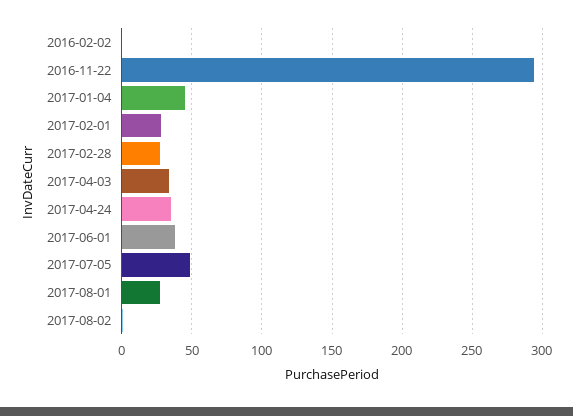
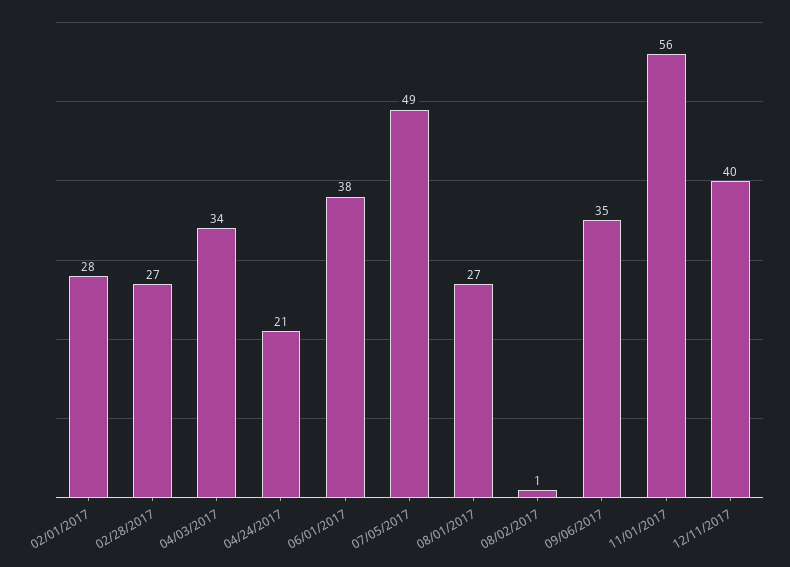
2016-02-02: 0 -> none
2016-11-22: 295 -> none
2017-01-04: 45 -> none
2017-04-24: 35 -> 21
09/06/2017: none -> 35
11/01/2017: none -> 56
12/11/2017: none -> 40

